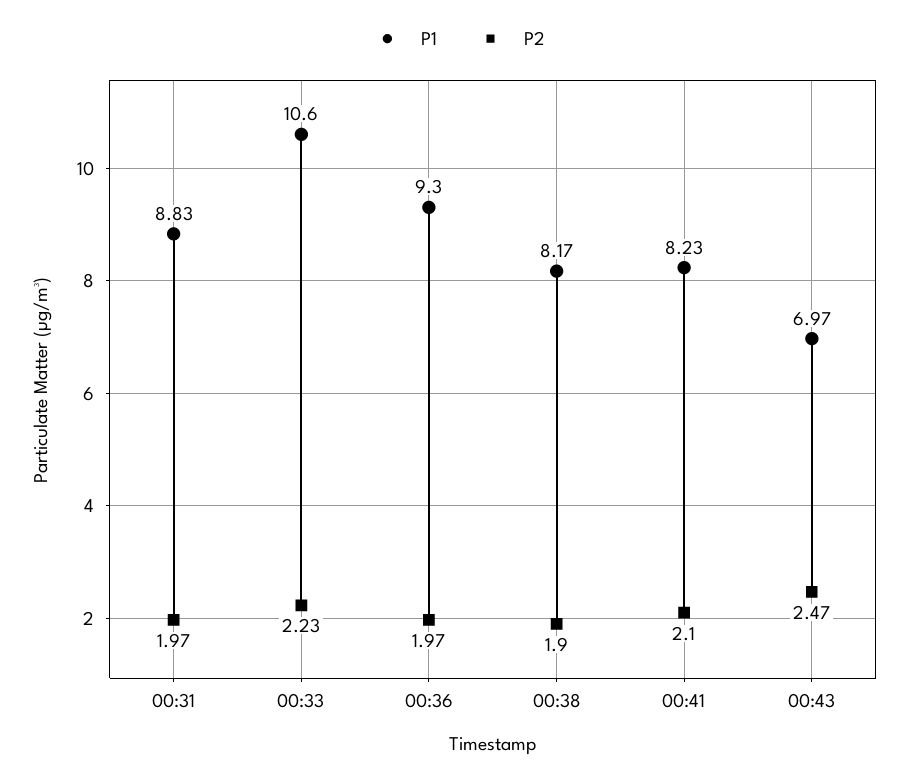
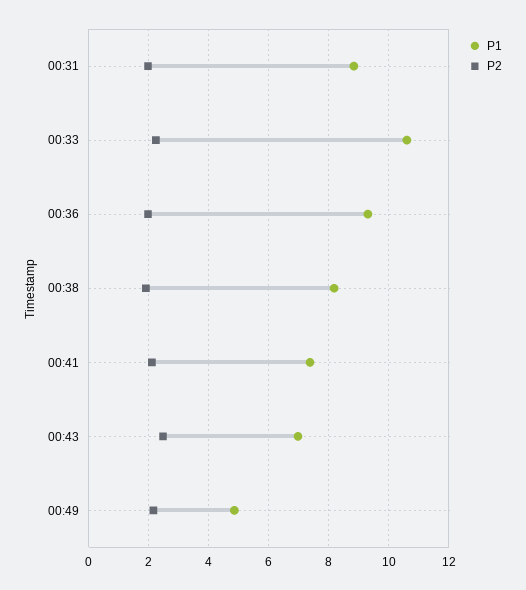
P1, 00:41: 8.23 -> 7.4
P1, 00:49: none -> 4.8
P2, 00:49: none -> 2.2

